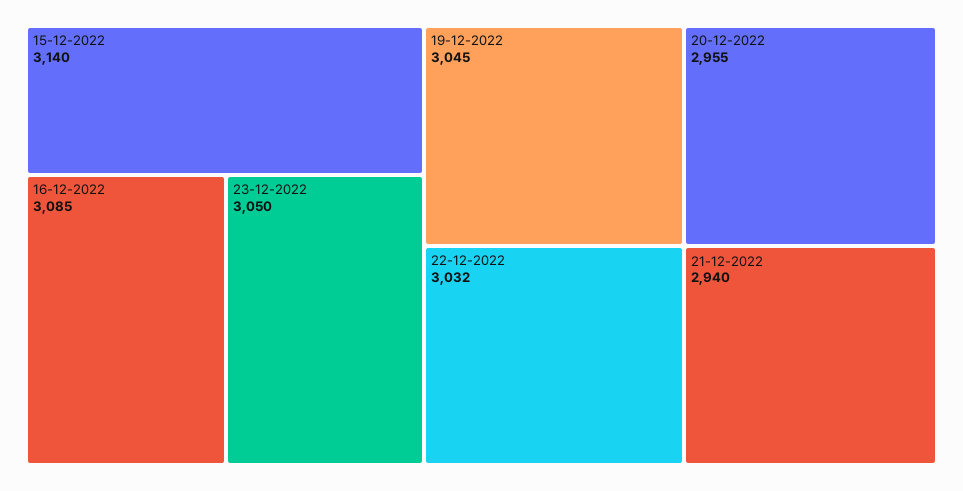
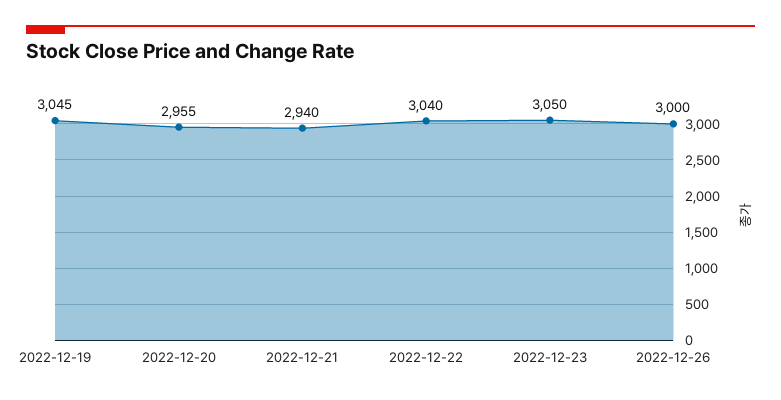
15-12-2022: 3140 -> none
16-12-2022: 3085 -> none
22-12-2022: 3032 -> 3040
2022-12-26: none -> 3000

